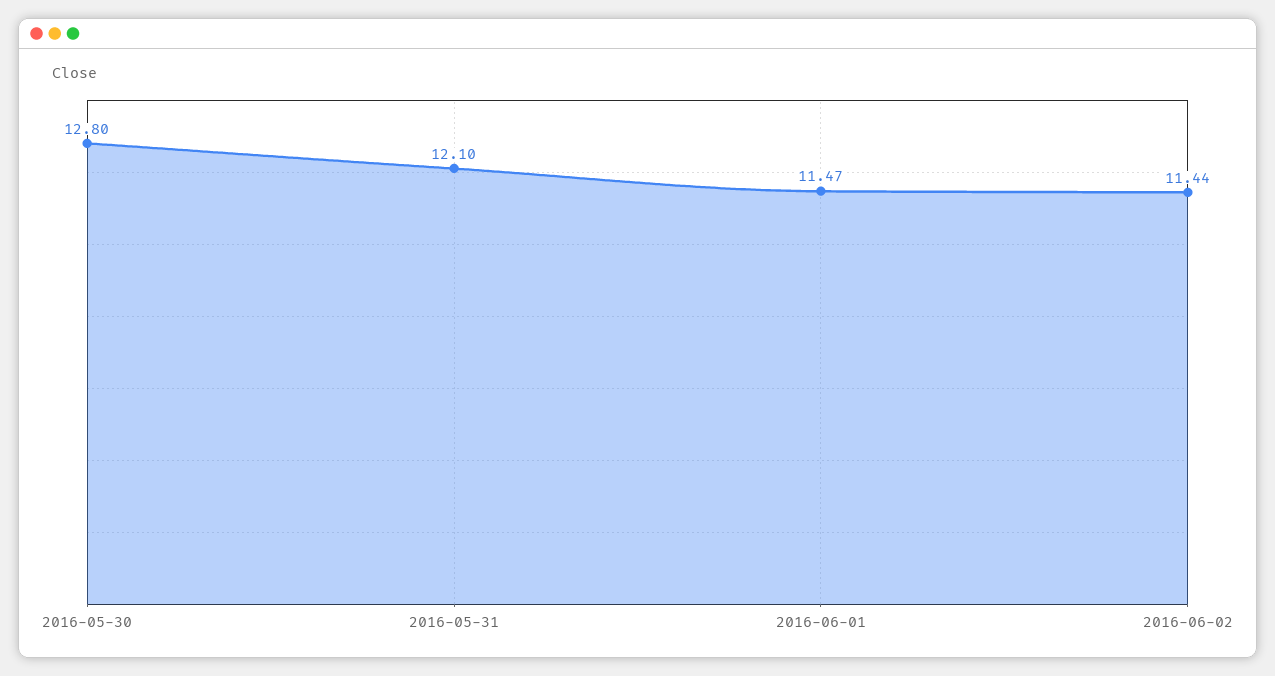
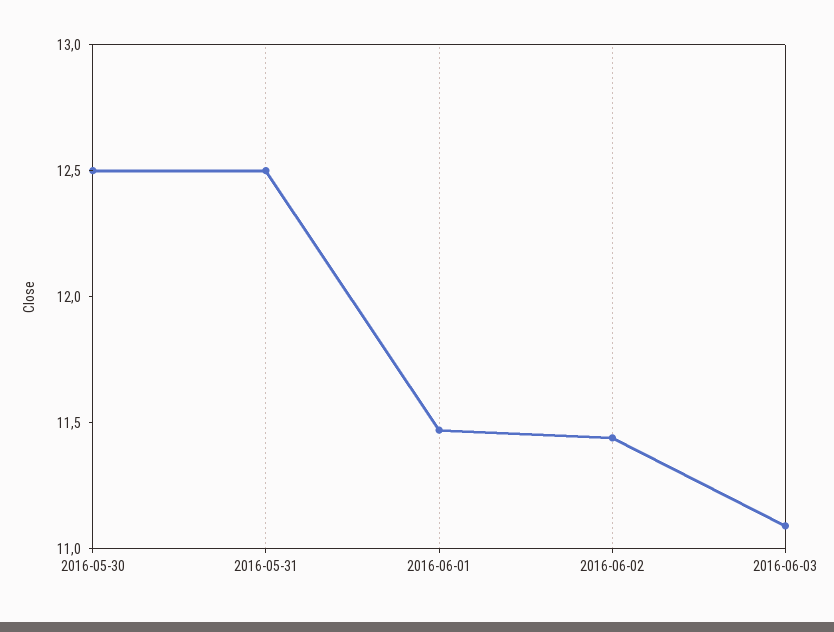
2016-05-30: 12.8 -> 12.5
2016-05-31: 12.1 -> 12.5
2016-06-03: none -> 11.1

